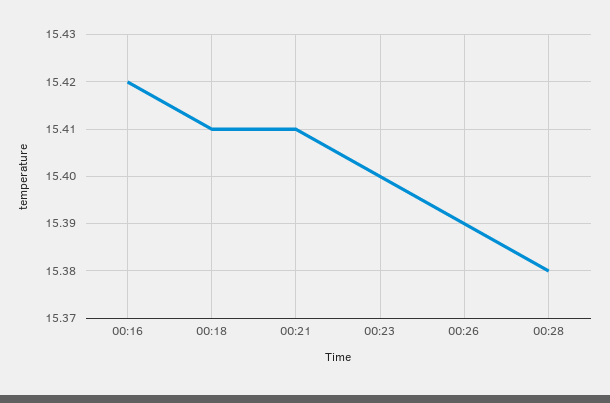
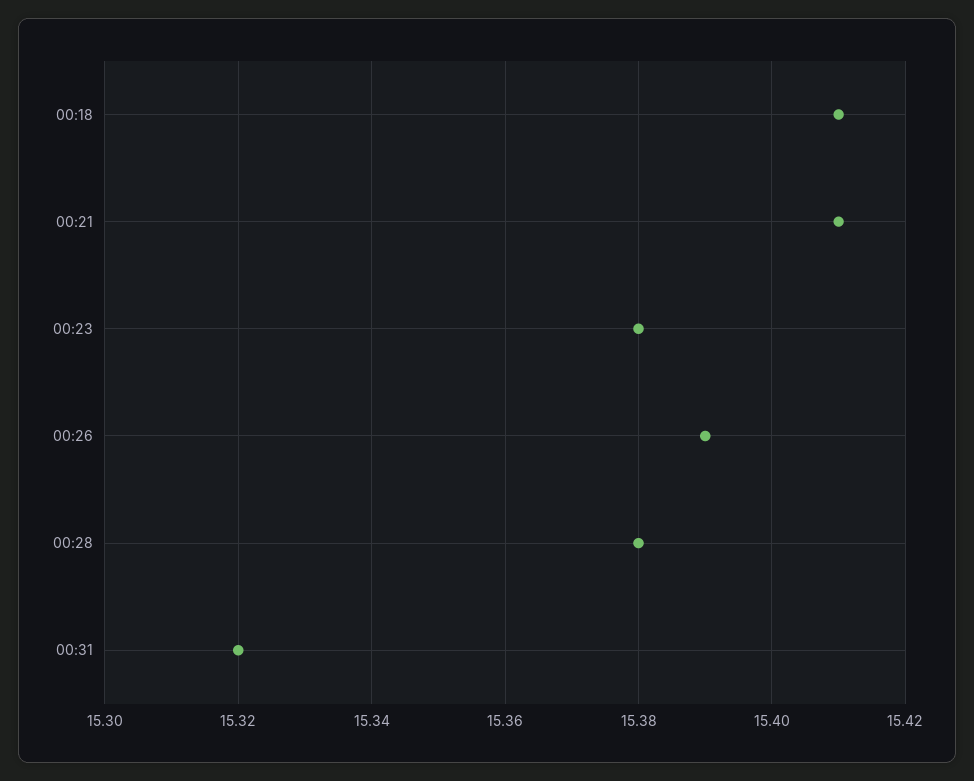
00:16: 15.42 -> none
00:23: 15.4 -> 15.38
00:31: none -> 15.32

